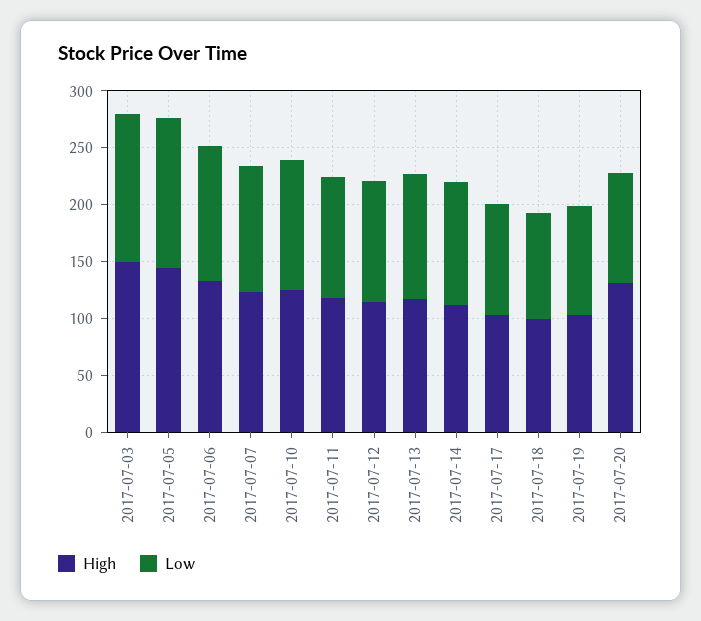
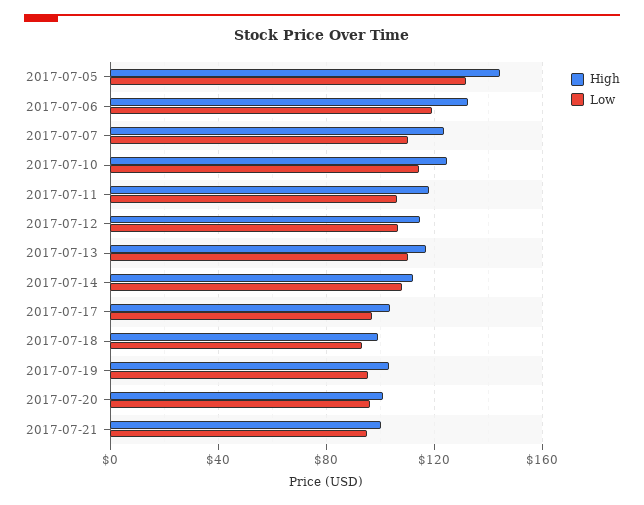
High, 2017-07-03: 150 -> none
Low, 2017-07-03: 130 -> none
High, 2017-07-20: 130 -> 100
High, 2017-07-21: none -> 100
Low, 2017-07-21: none -> 95

